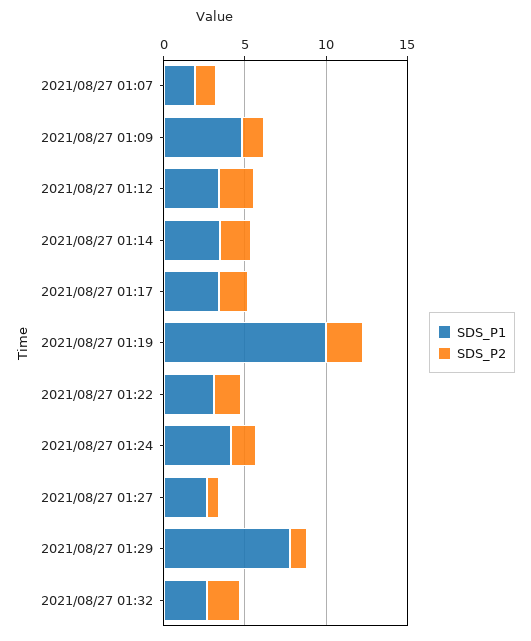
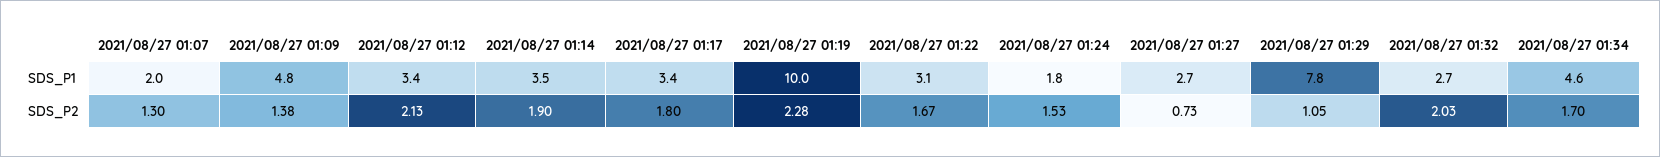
SDS_P1, 2021/08/27 01:24: 4 -> 1.8
SDS_P1, 2021/08/27 01:34: none -> 4.6
SDS_P2, 2021/08/27 01:34: none -> 1.7

